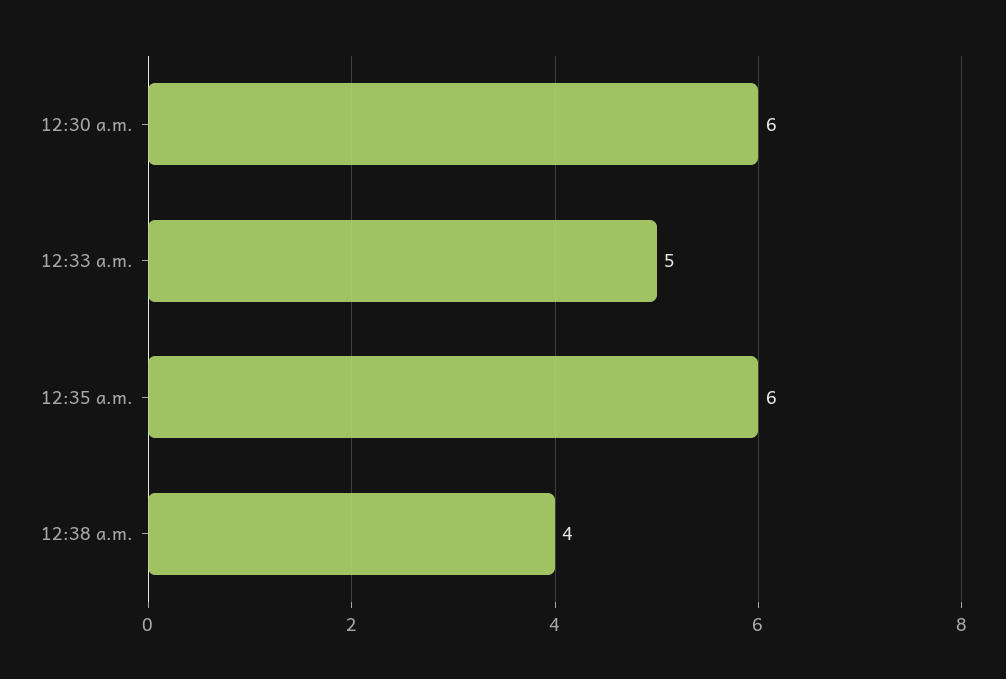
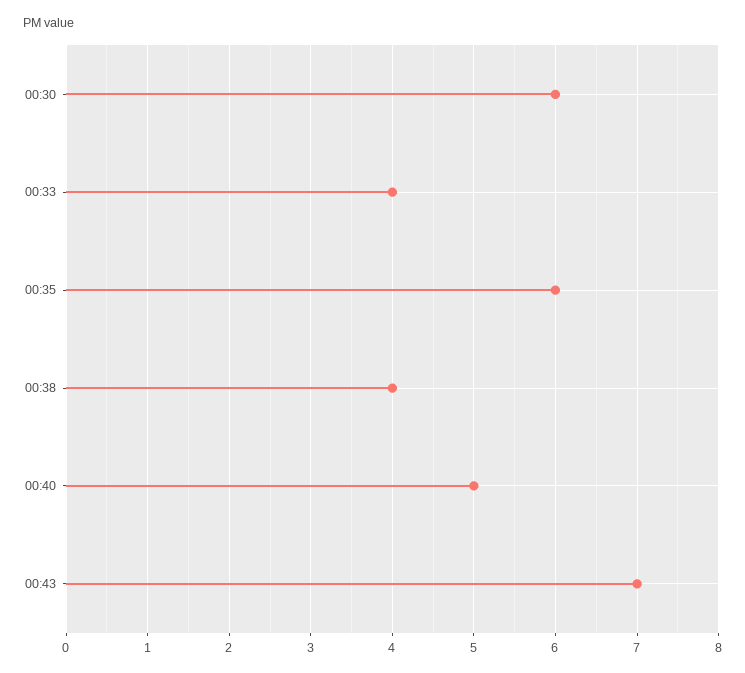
12:33 a.m.: 5 -> 4
00:40: none -> 5
00:43: none -> 7

